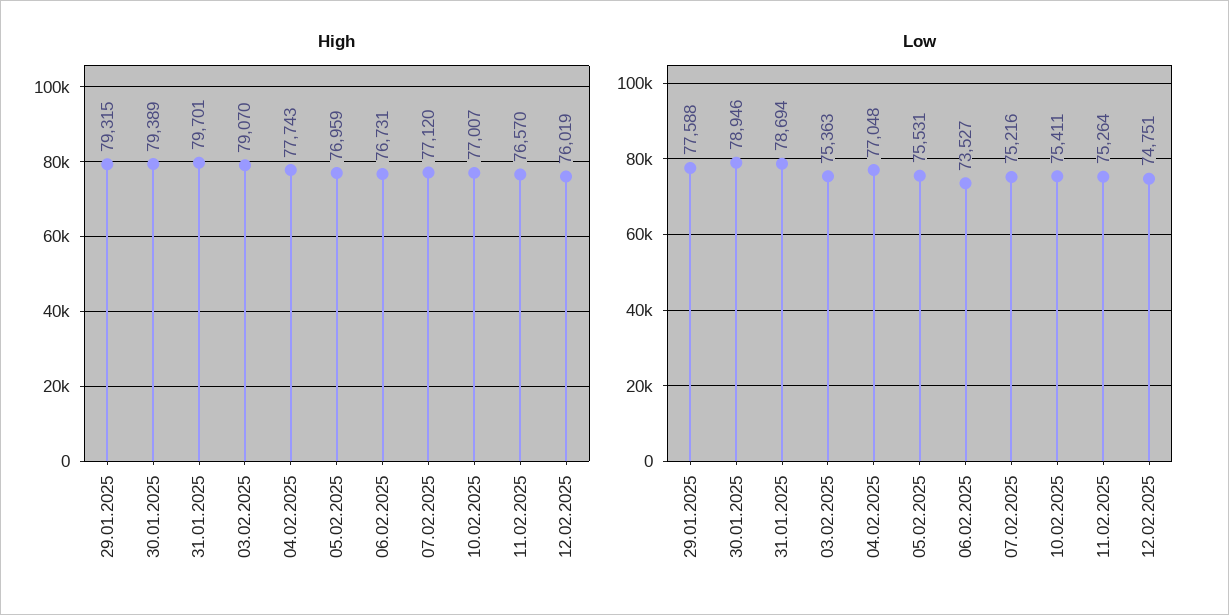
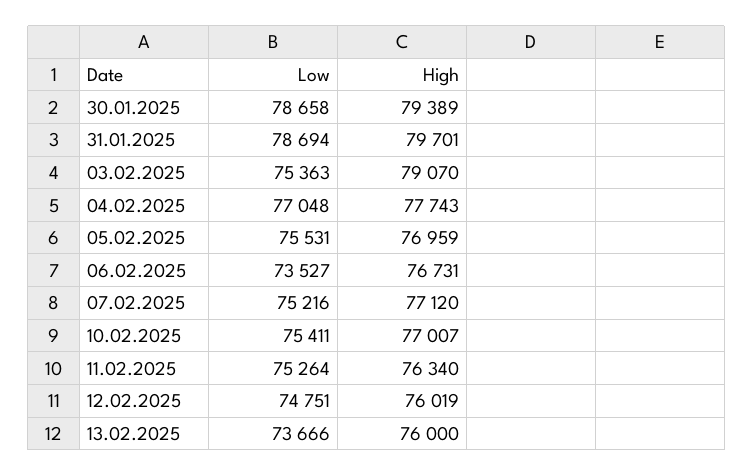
High, 29.01.2025: 79315 -> none
High, 11.02.2025: 76570 -> 76340
Low, 29.01.2025: 77588 -> none
Low, 30.01.2025: 78946 -> 78658
Low, 13.02.2025: none -> 73666
High, 13.02.2025: none -> 76000

